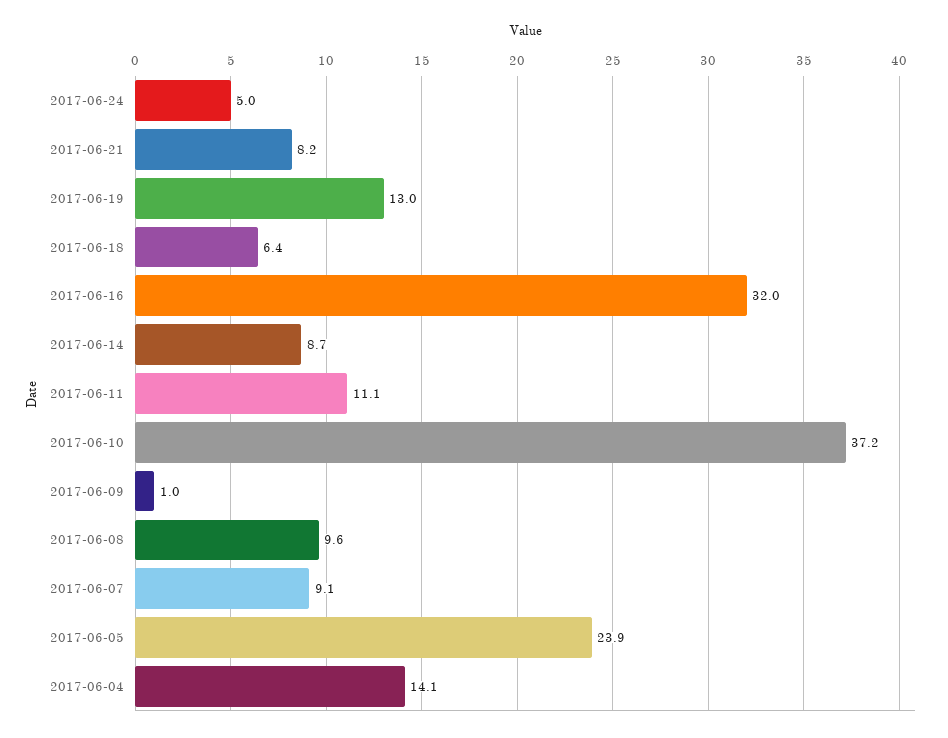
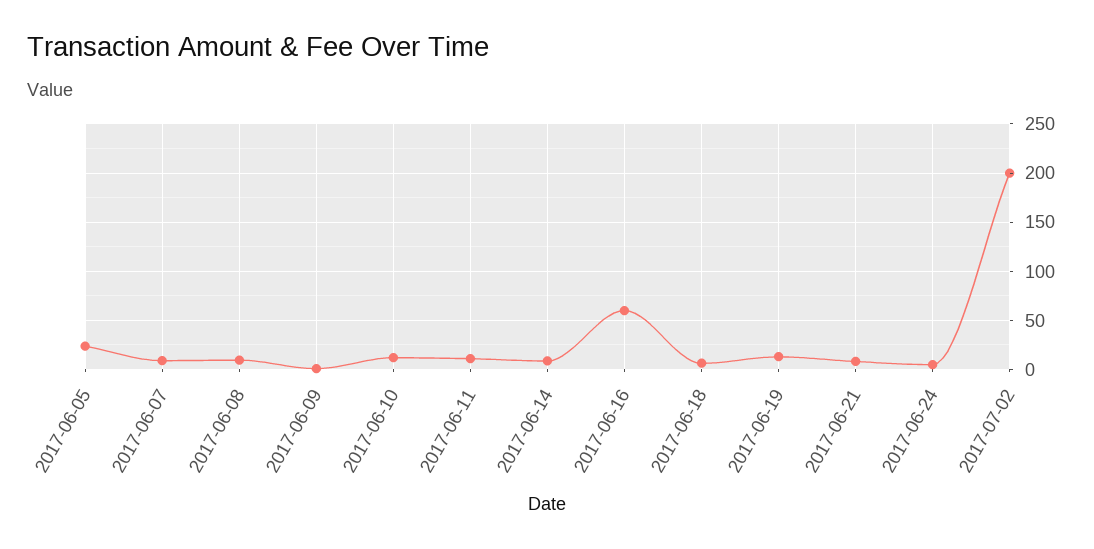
2017-06-16: 32 -> 60
2017-06-10: 37.2 -> 10
2017-06-04: 14.1 -> none
2017-07-02: none -> 200

